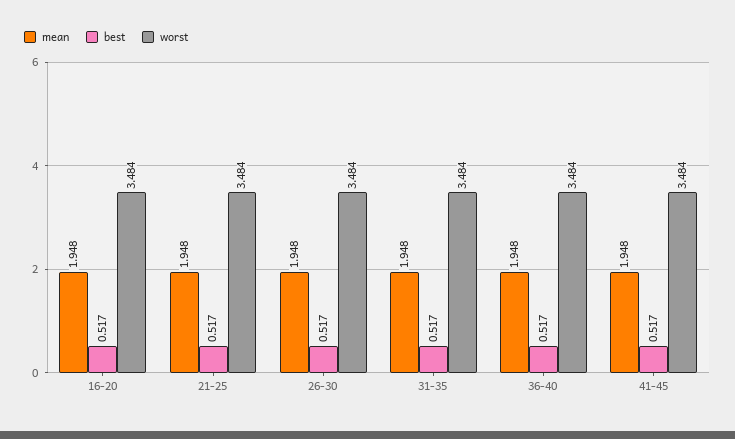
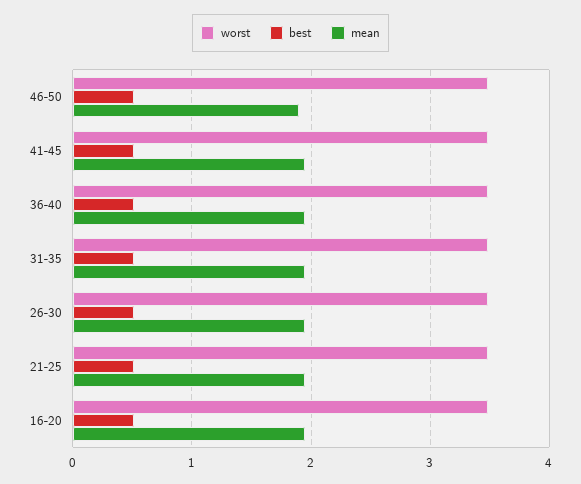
worst, 46-50: none -> 3.5
best, 46-50: none -> 0.5
mean, 46-50: none -> 1.9

